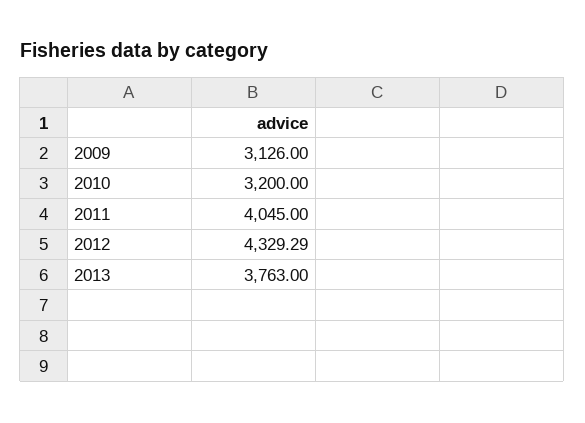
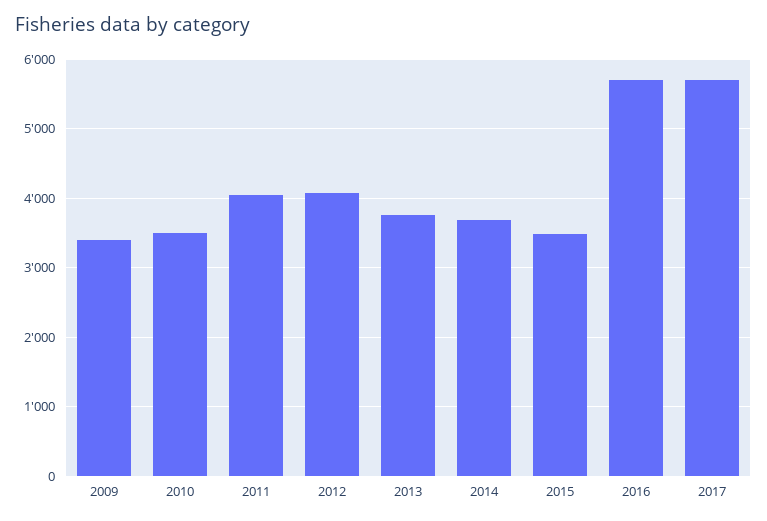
2009: 3126 -> 3400
2010: 3200 -> 3500
2012: 4329.29 -> 4100
2014: none -> 3700
2015: none -> 3500
2016: none -> 5700
2017: none -> 5700

